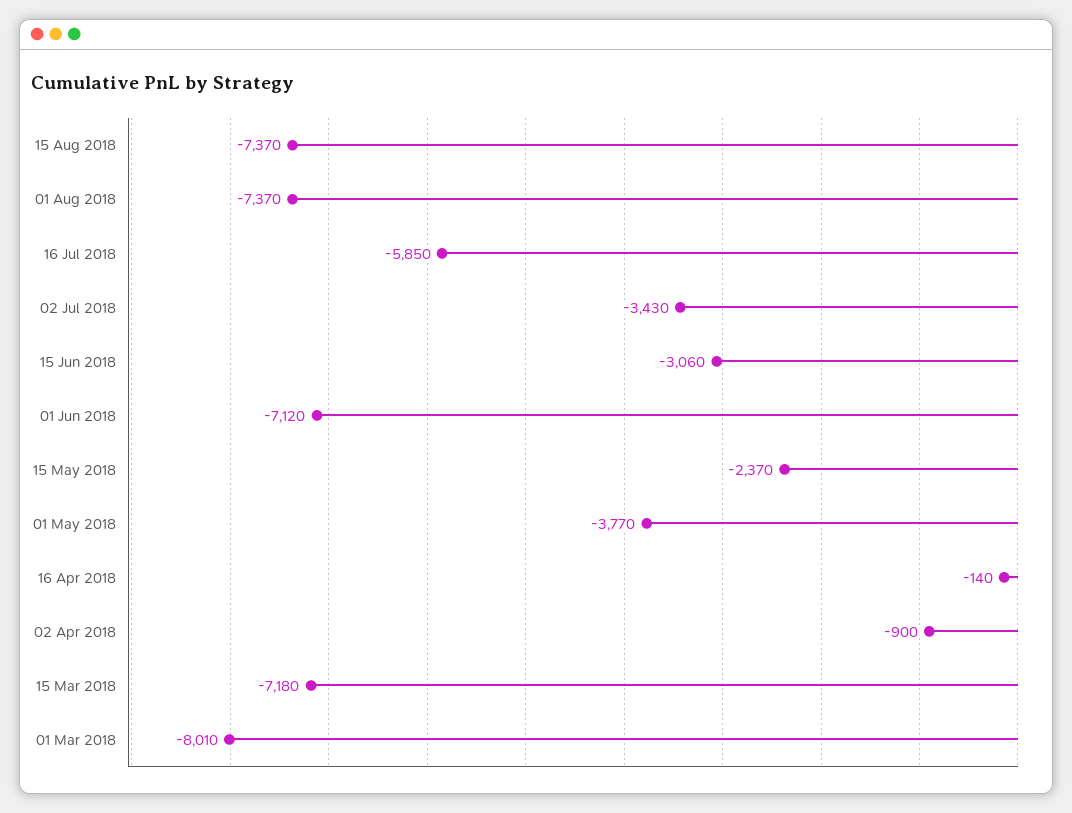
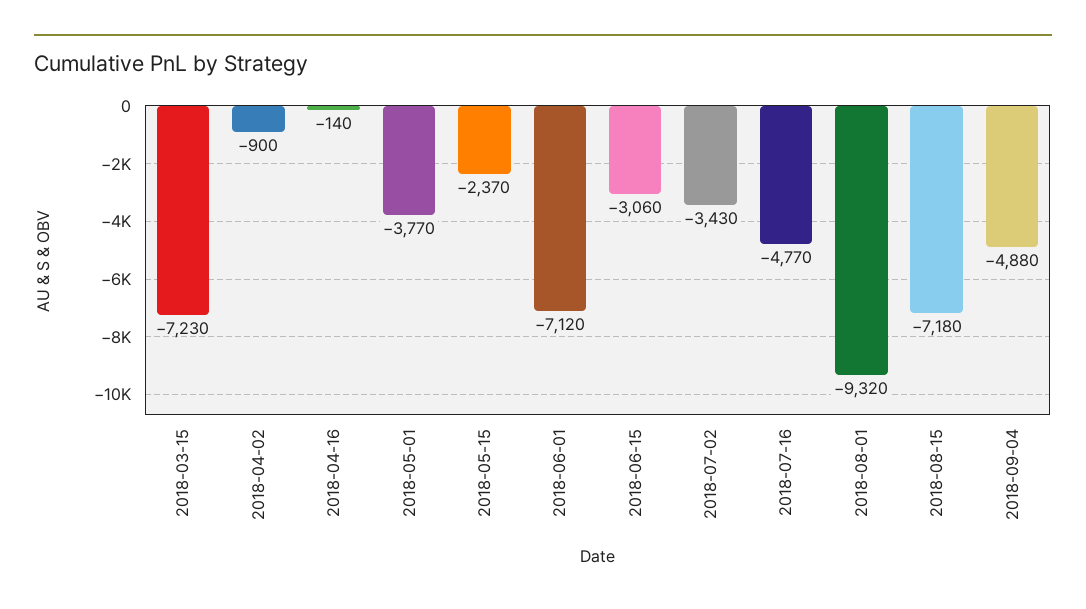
15 Aug 2018: -7370 -> -7180
01 Aug 2018: -7370 -> -9320
16 Jul 2018: -5850 -> -4770
15 Mar 2018: -7180 -> -7230
01 Mar 2018: -8010 -> none
2018-09-04: none -> -4880

